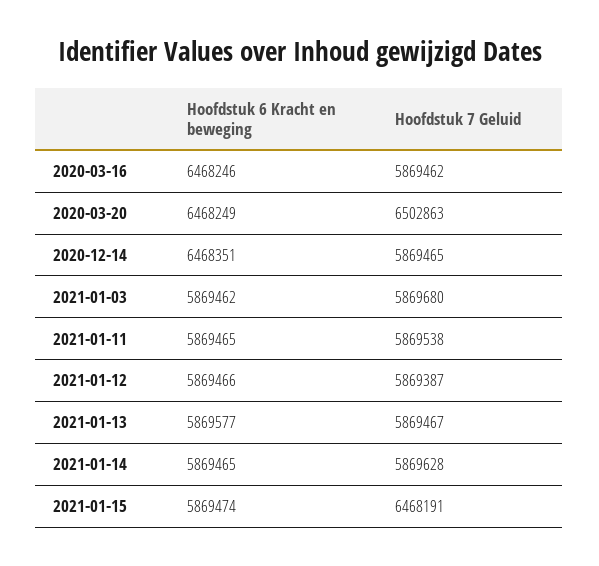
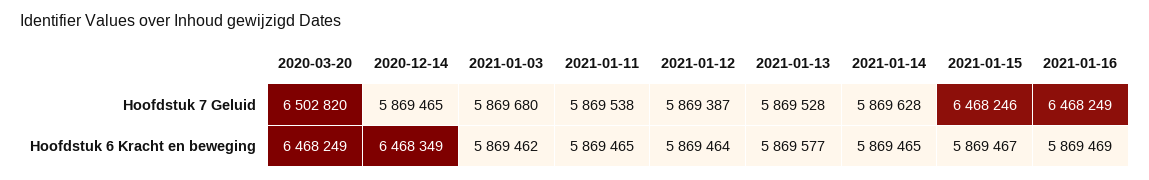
Hoofdstuk 6 Kracht en beweging, 2020-03-16: 6468246 -> none
Hoofdstuk 7 Geluid, 2020-03-16: 5869462 -> none
Hoofdstuk 7 Geluid, 2020-03-20: 6502863 -> 6502820
Hoofdstuk 6 Kracht en beweging, 2020-12-14: 6468351 -> 6468349
Hoofdstuk 6 Kracht en beweging, 2021-01-12: 5869466 -> 5869464
Hoofdstuk 7 Geluid, 2021-01-13: 5869467 -> 5869528
Hoofdstuk 6 Kracht en beweging, 2021-01-15: 5869474 -> 5869467
Hoofdstuk 7 Geluid, 2021-01-15: 6468191 -> 6468246
Hoofdstuk 7 Geluid, 2021-01-16: none -> 6468249
Hoofdstuk 6 Kracht en beweging, 2021-01-16: none -> 5869469

